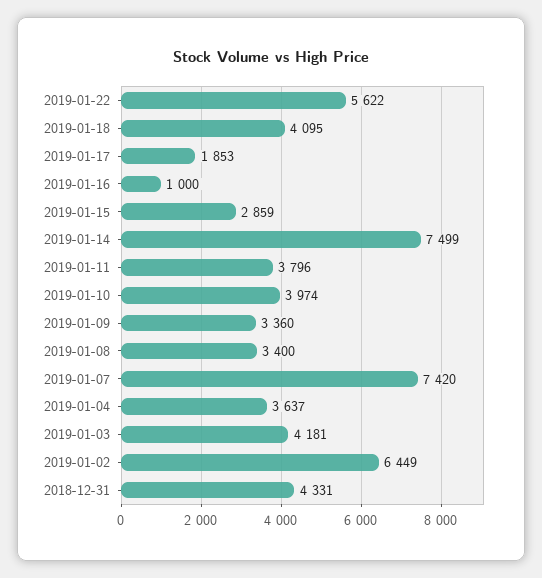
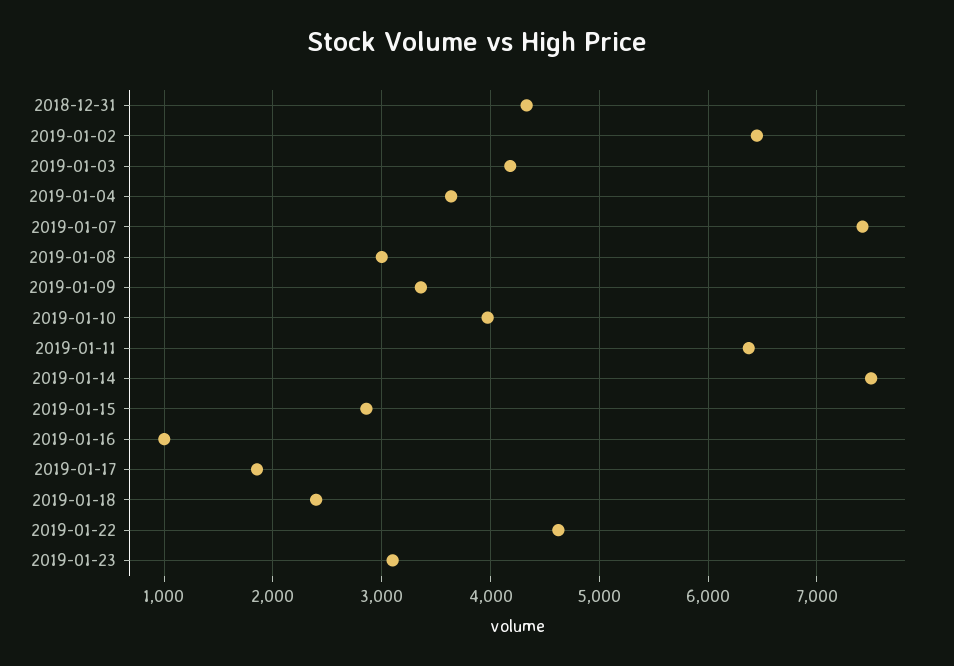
2019-01-22: 5622 -> 4600
2019-01-18: 4095 -> 2400
2019-01-11: 3796 -> 6400
2019-01-08: 3400 -> 3000
2019-01-23: none -> 3100

